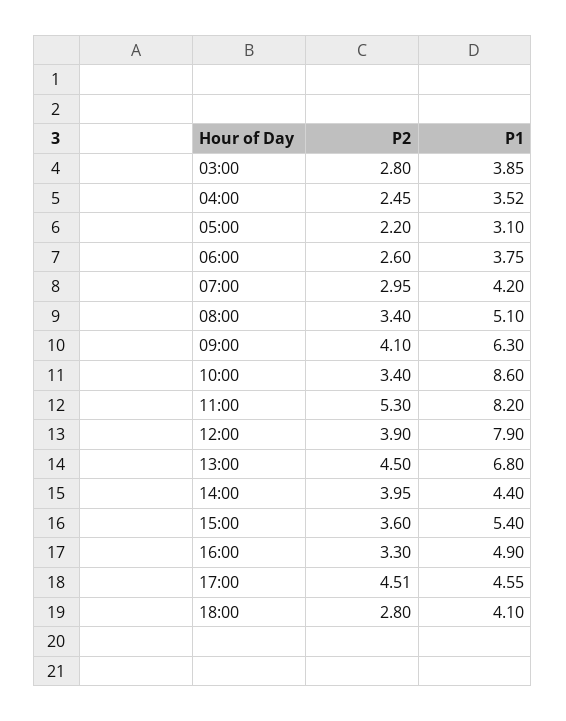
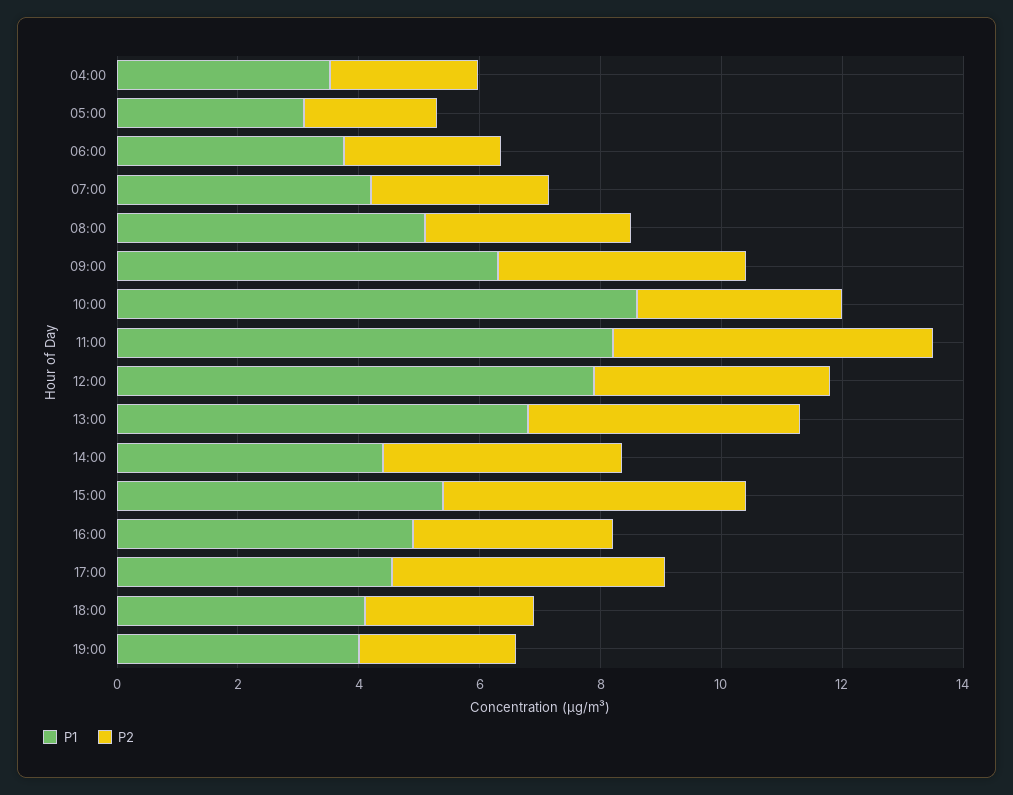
P2, 03:00: 2.8 -> none
P1, 03:00: 3.85 -> none
P2, 15:00: 3.6 -> 5
P1, 19:00: none -> 4
P2, 19:00: none -> 2.5

